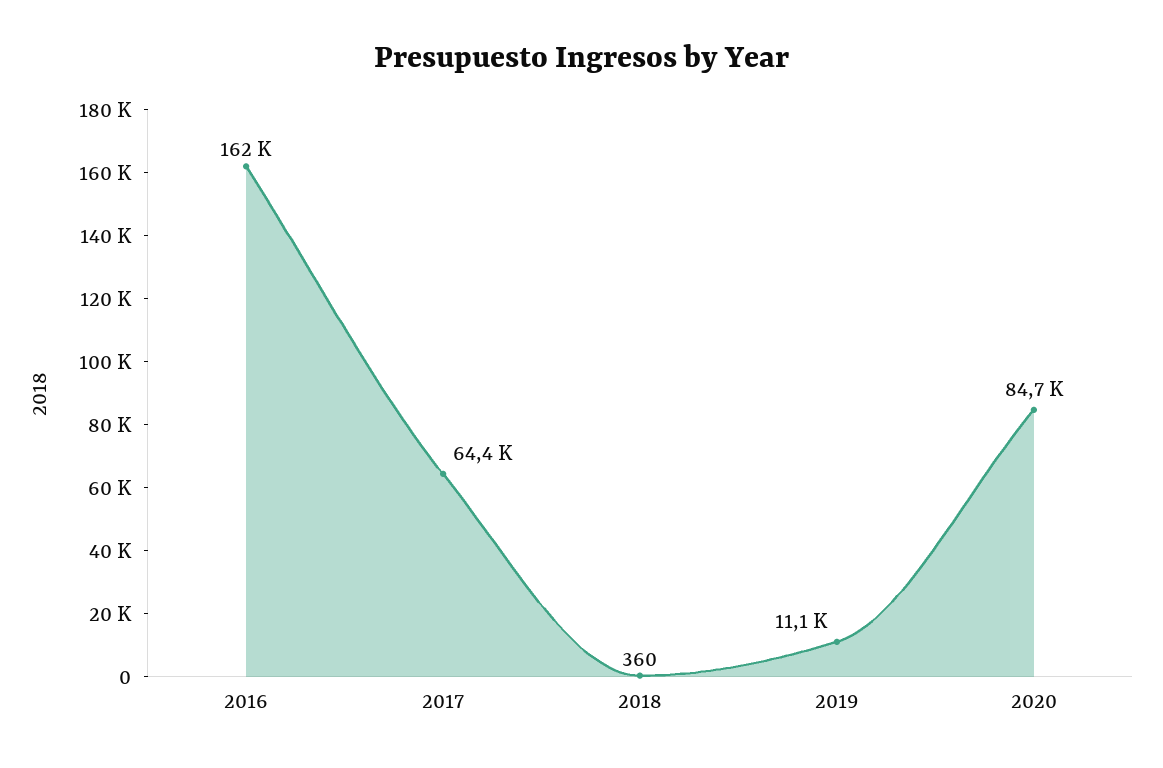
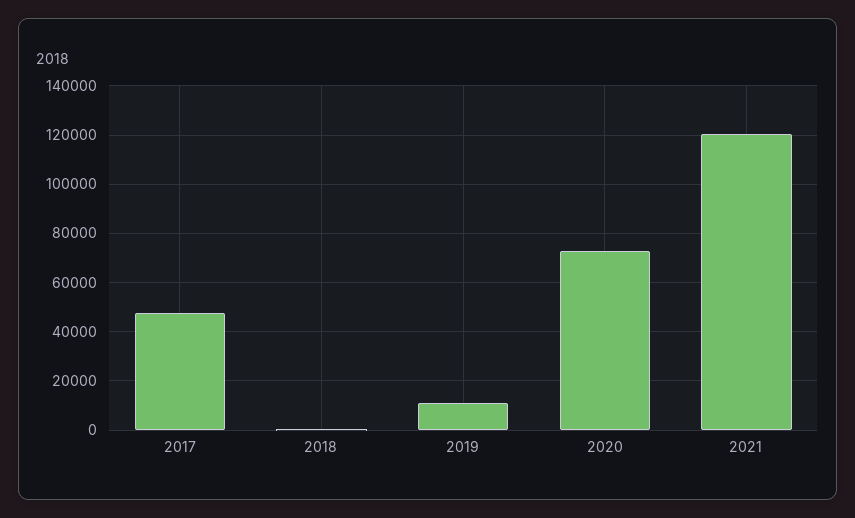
2016: 162000 -> none
2017: 64400 -> 47500
2020: 84700 -> 72500
2021: none -> 120000

